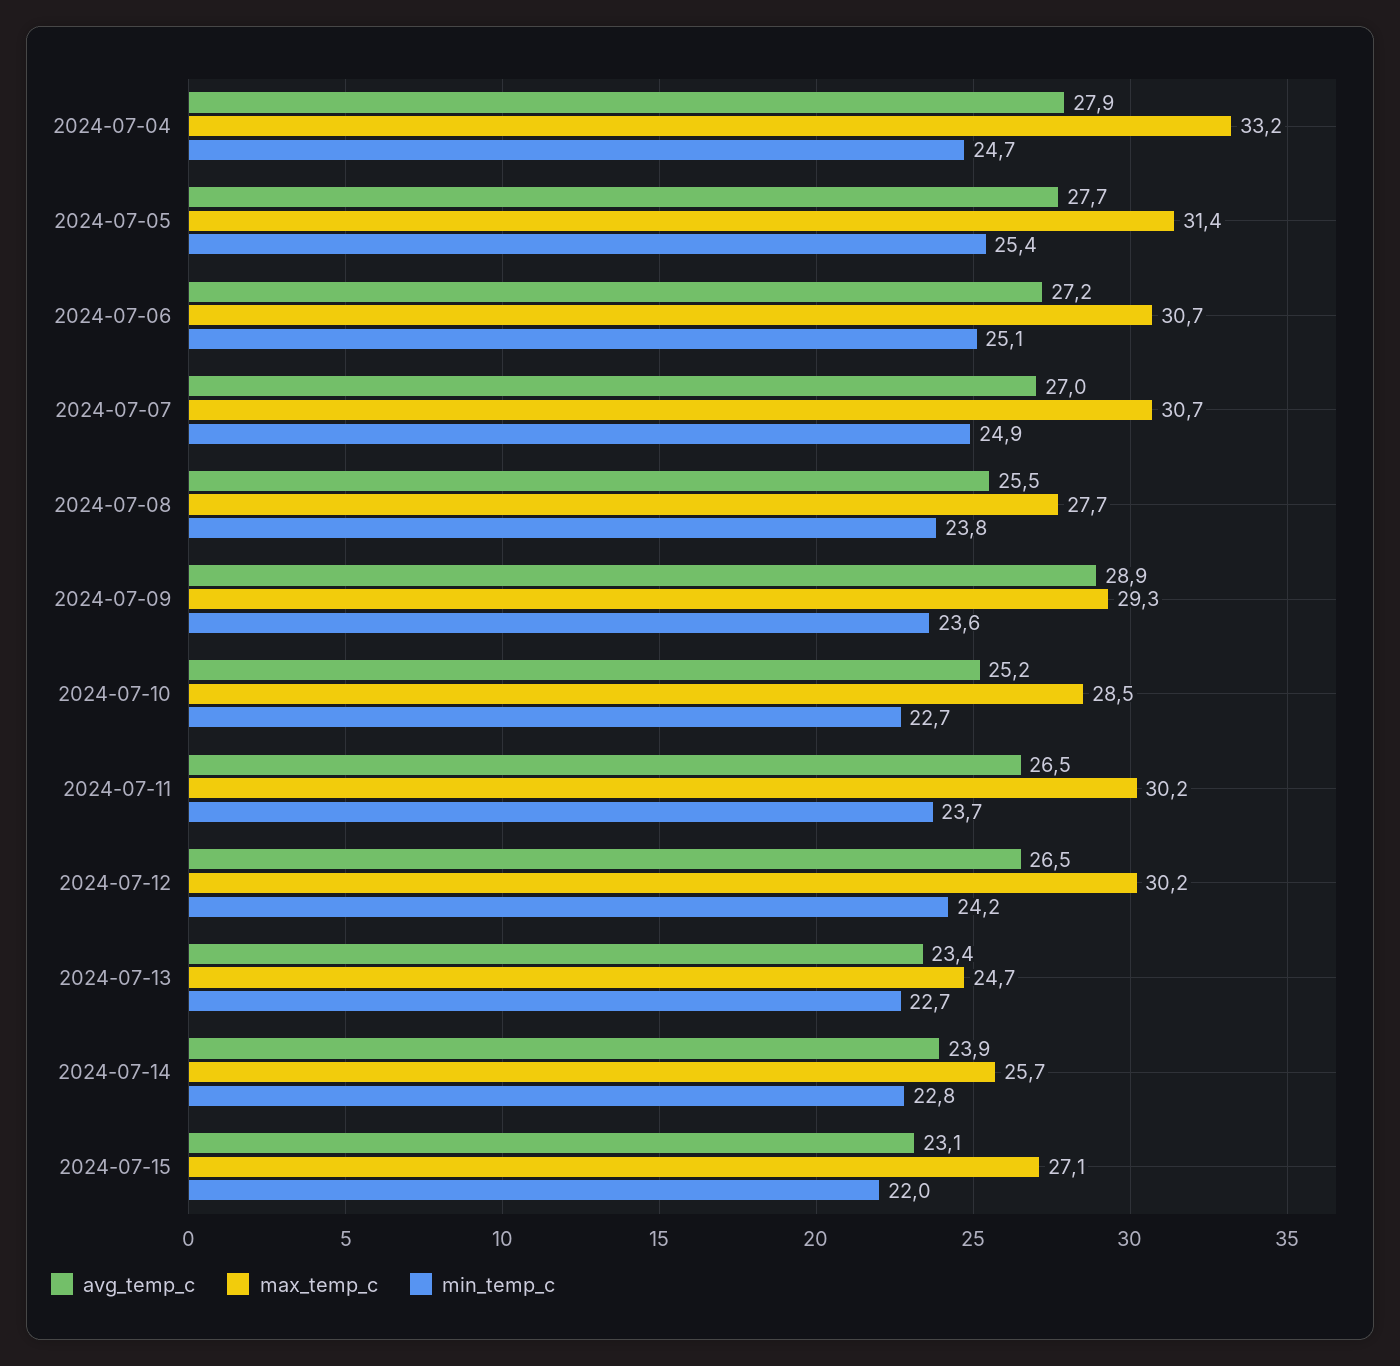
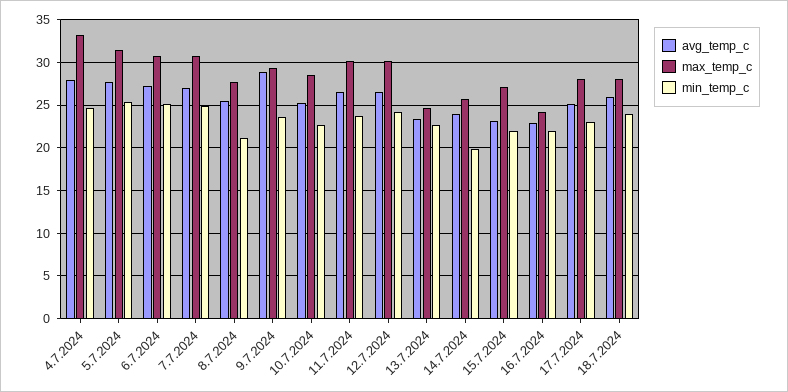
min_temp_c, 2024-07-08: 23.8 -> 21
min_temp_c, 2024-07-14: 22.8 -> 20
avg_temp_c, 16.7.2024: none -> 23
max_temp_c, 16.7.2024: none -> 24
min_temp_c, 16.7.2024: none -> 22
avg_temp_c, 17.7.2024: none -> 25
max_temp_c, 17.7.2024: none -> 28
min_temp_c, 17.7.2024: none -> 23
avg_temp_c, 18.7.2024: none -> 26
max_temp_c, 18.7.2024: none -> 28
min_temp_c, 18.7.2024: none -> 24

